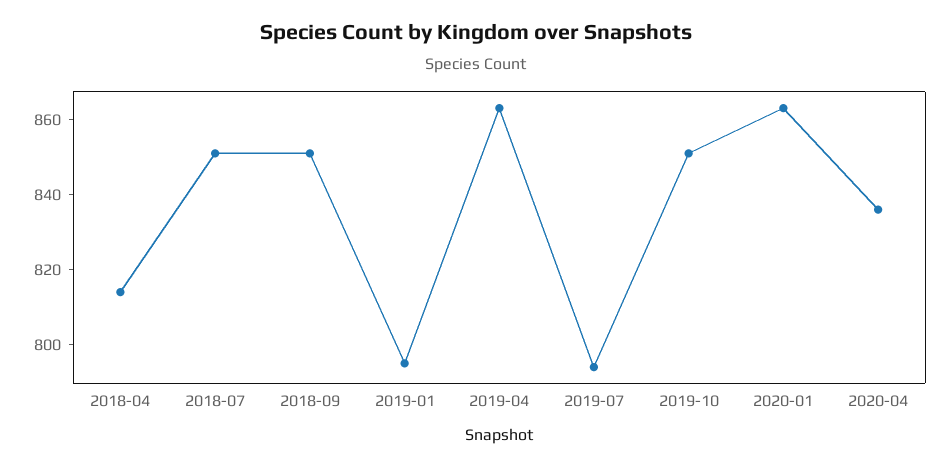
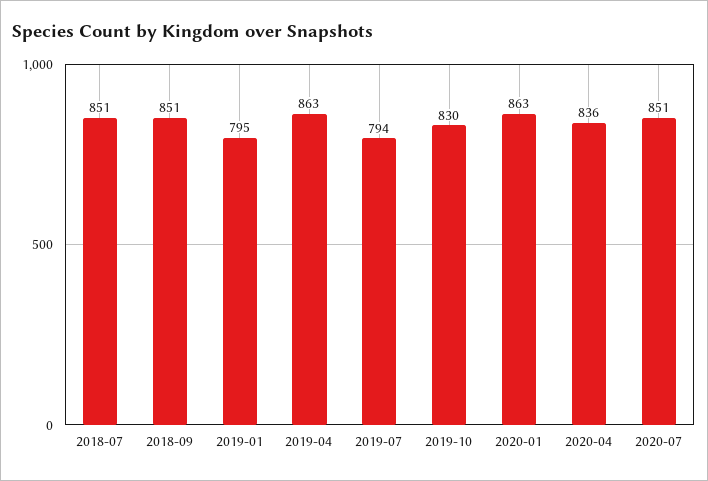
2018-04: 815 -> none
2019-10: 850 -> 830
2020-07: none -> 851

